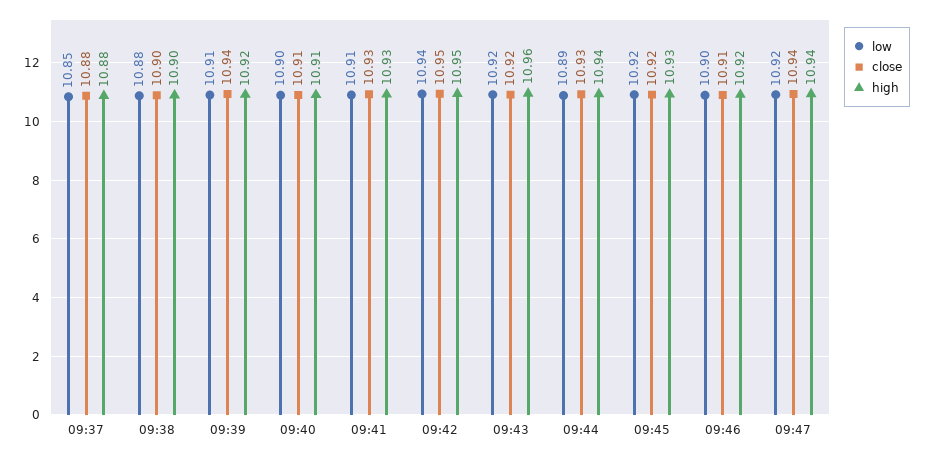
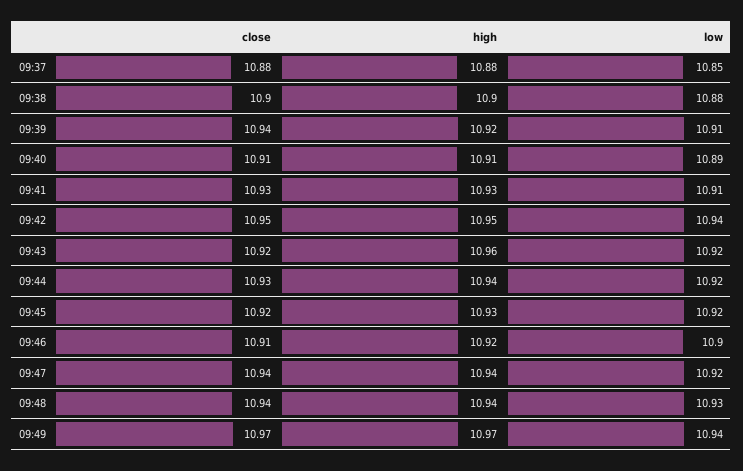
low, 09:40: 10.9 -> 10.89
low, 09:44: 10.89 -> 10.92
close, 09:48: none -> 10.94
high, 09:48: none -> 10.94
low, 09:48: none -> 10.93
close, 09:49: none -> 10.97
high, 09:49: none -> 10.97
low, 09:49: none -> 10.94

